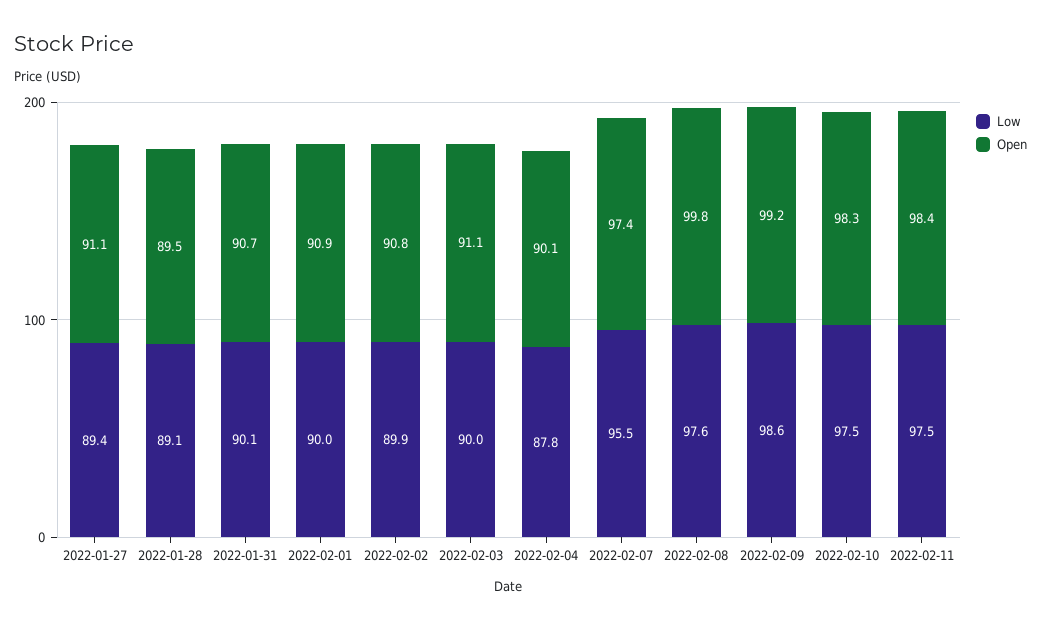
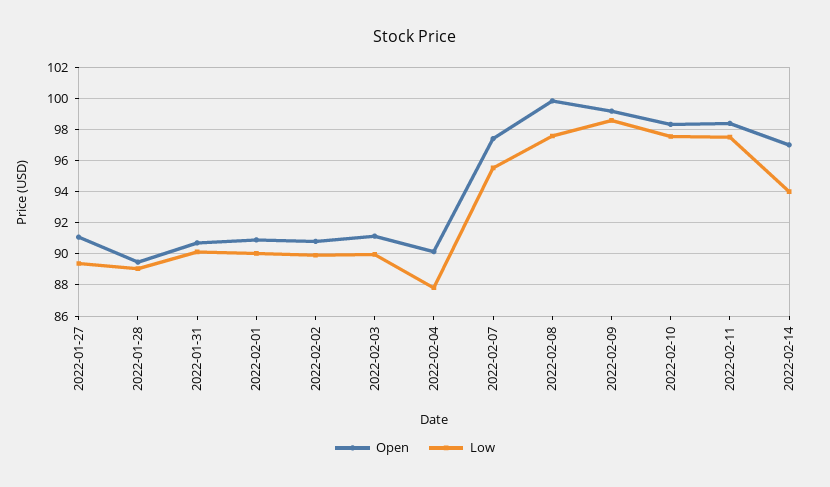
Open, 2022-02-14: none -> 97
Low, 2022-02-14: none -> 94

